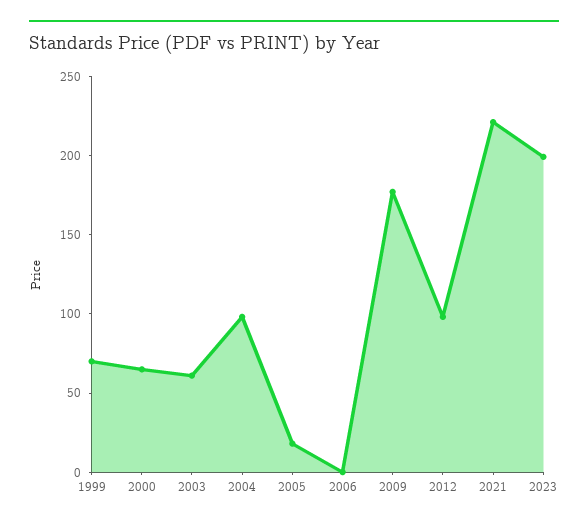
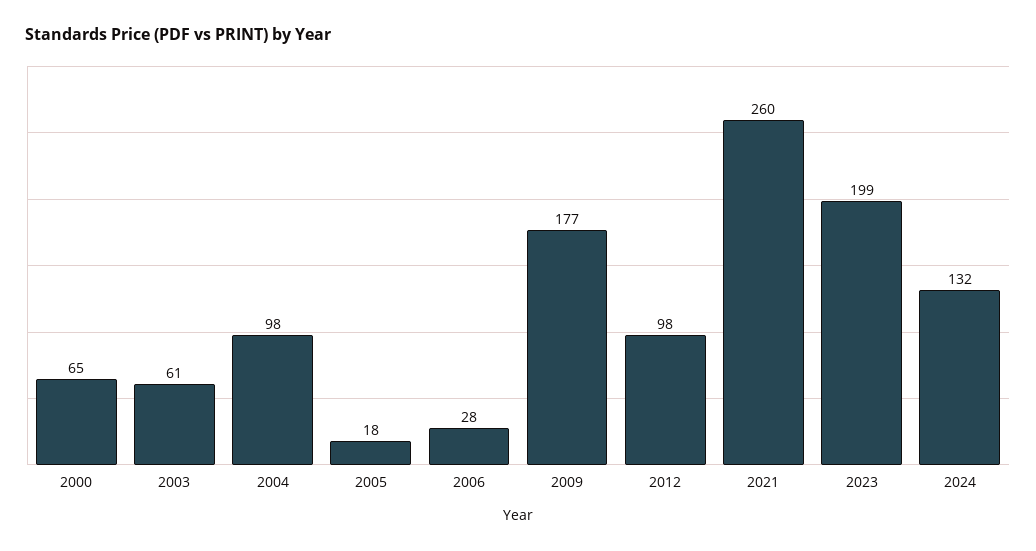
1999: 70 -> none
2006: 0 -> 28
2021: 220 -> 260
2024: none -> 132

